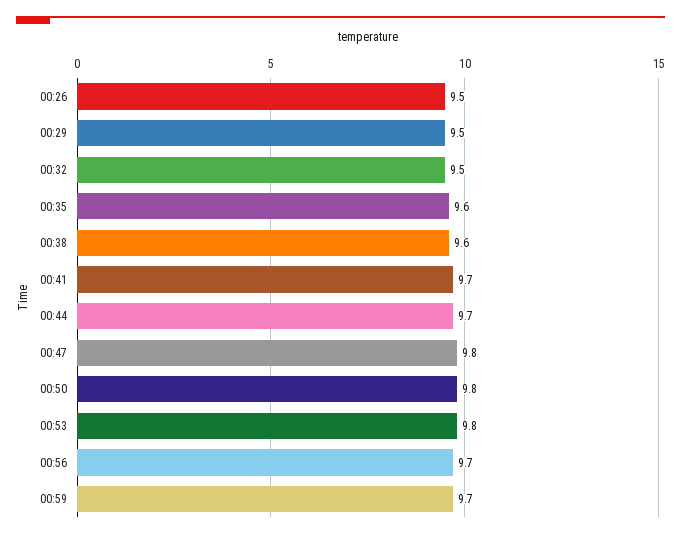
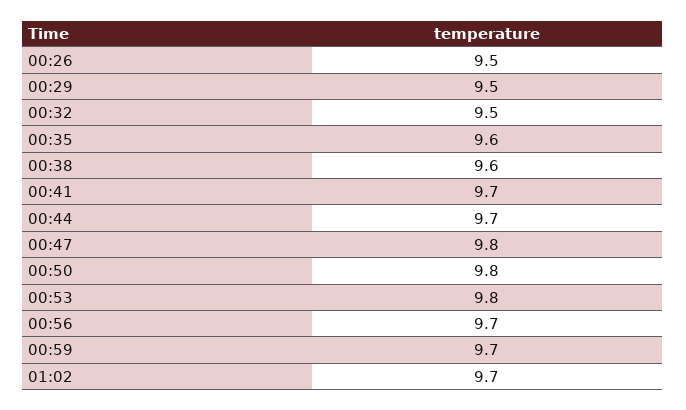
01:02: none -> 9.7

